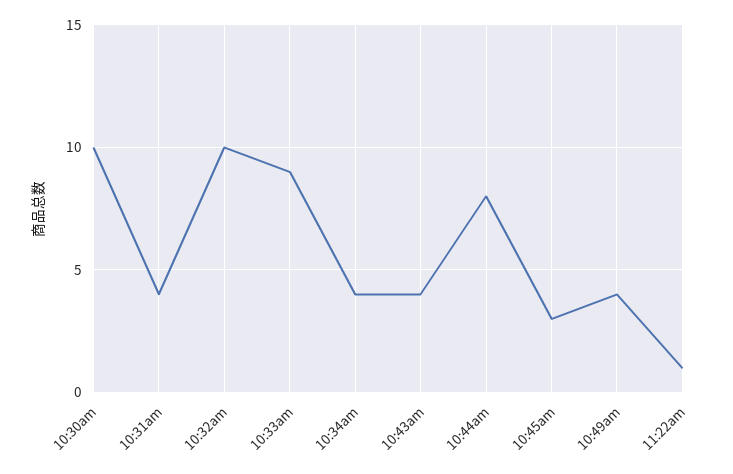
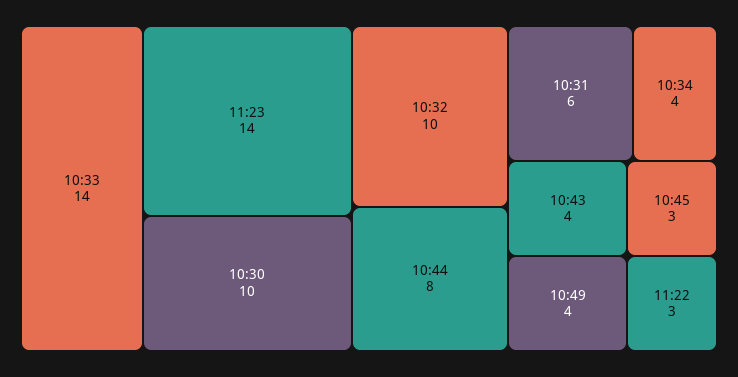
10:31am: 4 -> 6
10:33am: 9 -> 14
11:22am: 1 -> 3
11:23: none -> 14

